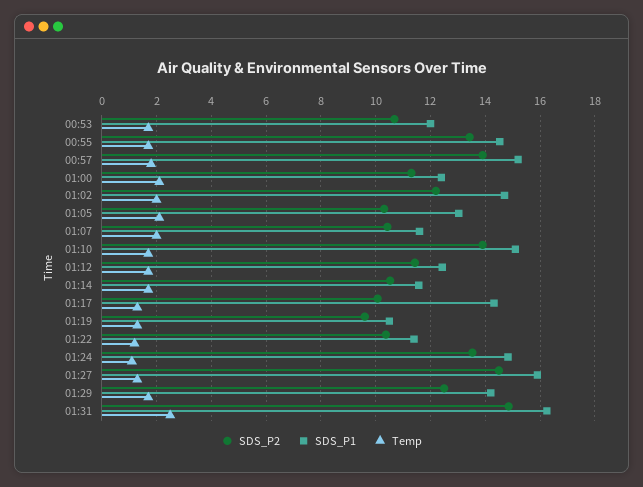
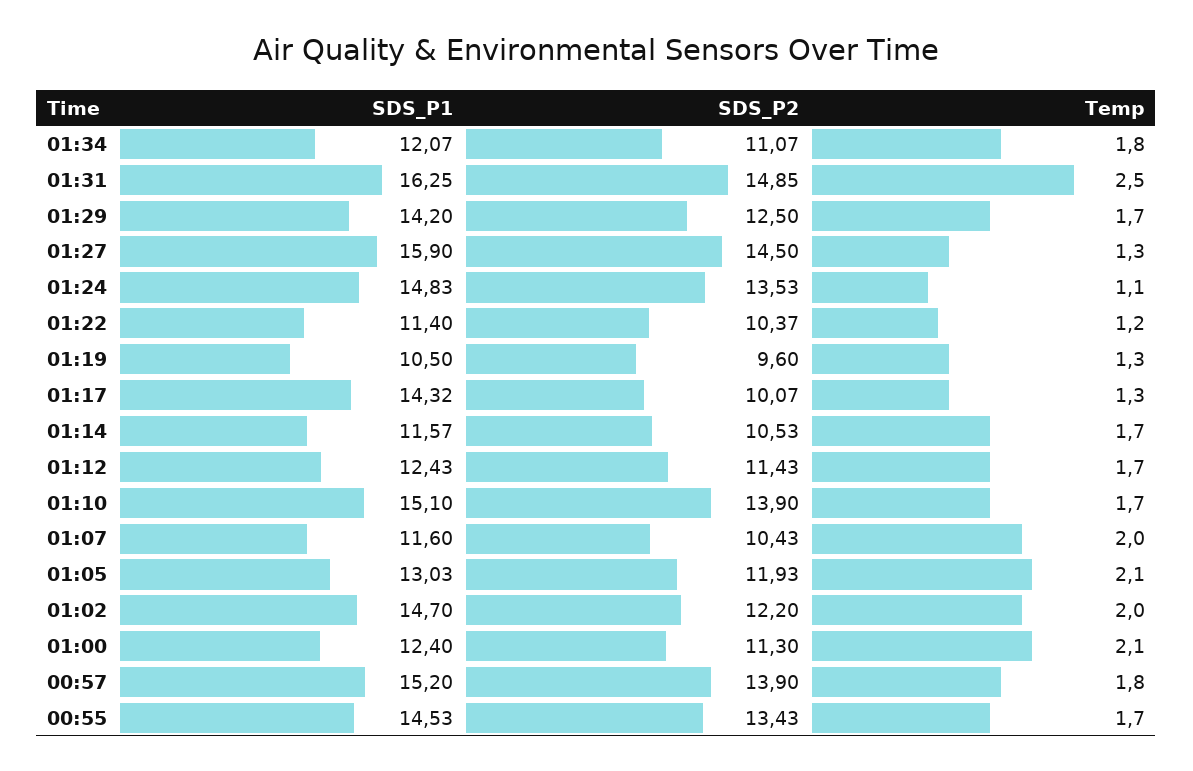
SDS_P2, 00:53: 10.75 -> none
SDS_P1, 00:53: 12 -> none
Temp, 00:53: 1.75 -> none
SDS_P2, 01:05: 10.25 -> 11.93
SDS_P1, 01:34: none -> 12.07
SDS_P2, 01:34: none -> 11.07
Temp, 01:34: none -> 1.8

